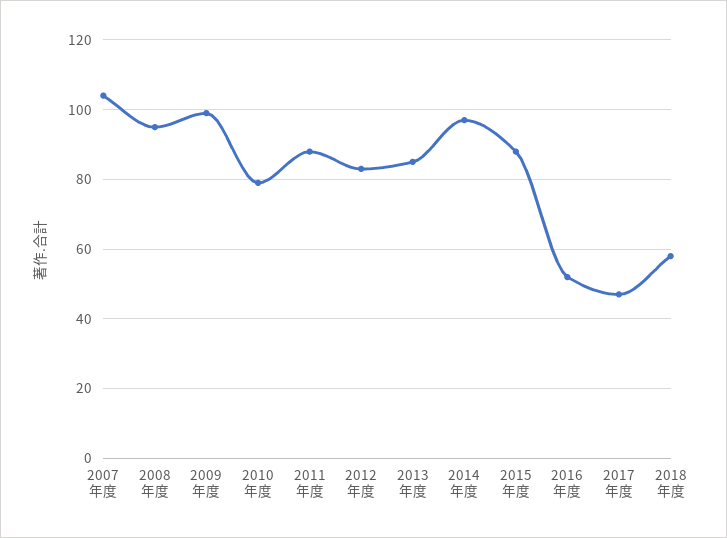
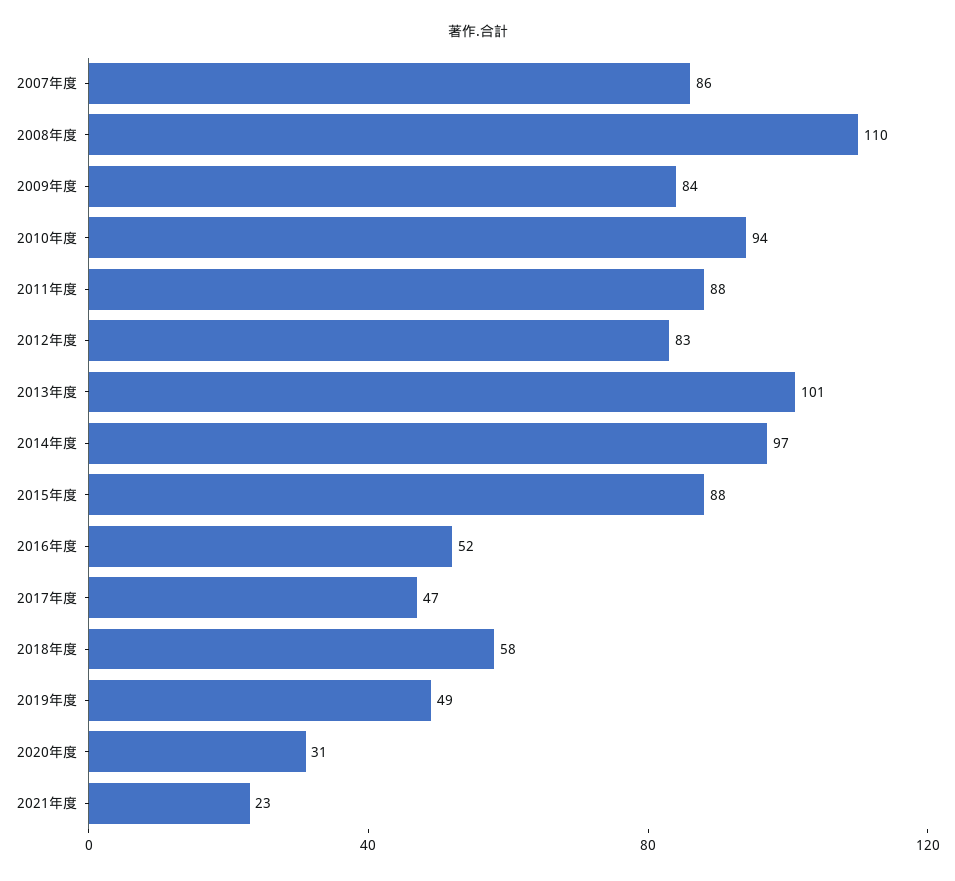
2007年度: 105 -> 86
2008年度: 95 -> 110
2009年度: 100 -> 84
2010年度: 80 -> 94
2013年度: 85 -> 101
2019年度: none -> 49
2020年度: none -> 31
2021年度: none -> 23

